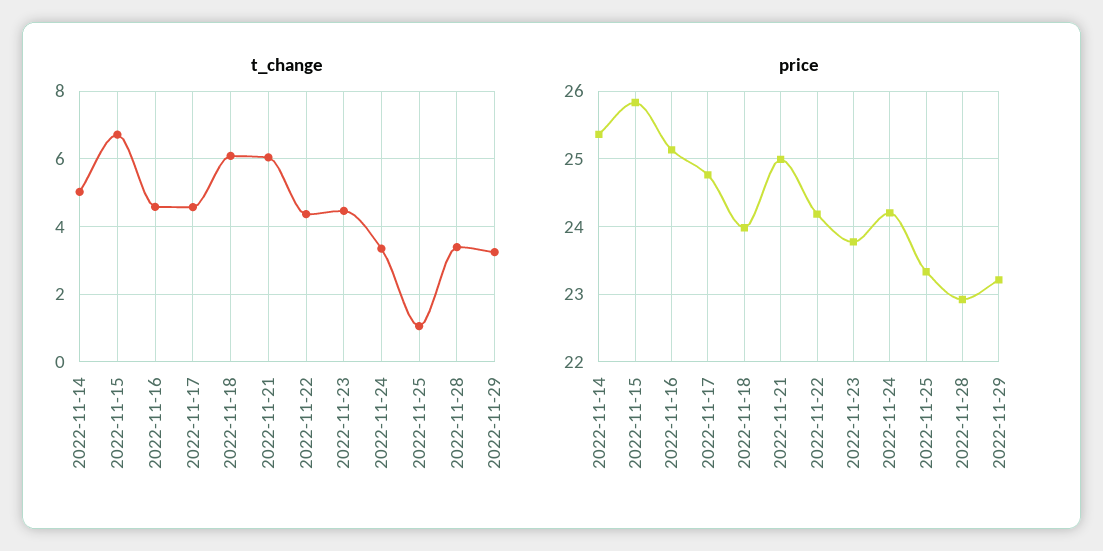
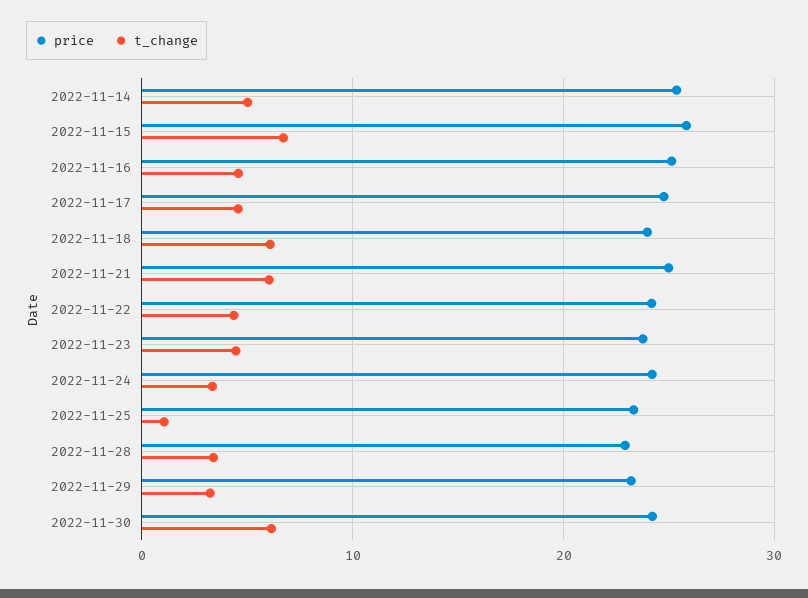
price, 2022-11-30: none -> 24
t_change, 2022-11-30: none -> 6

